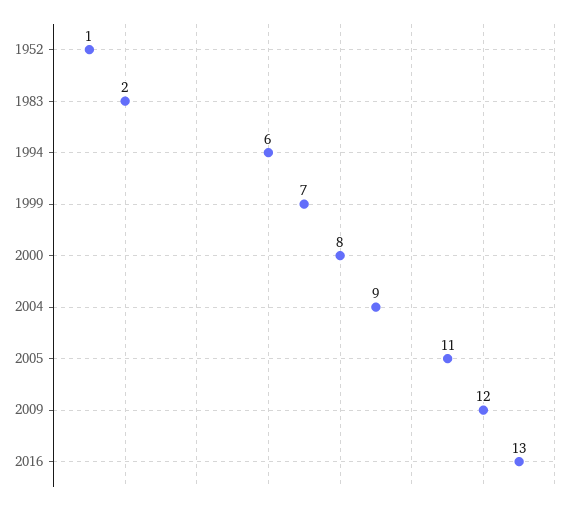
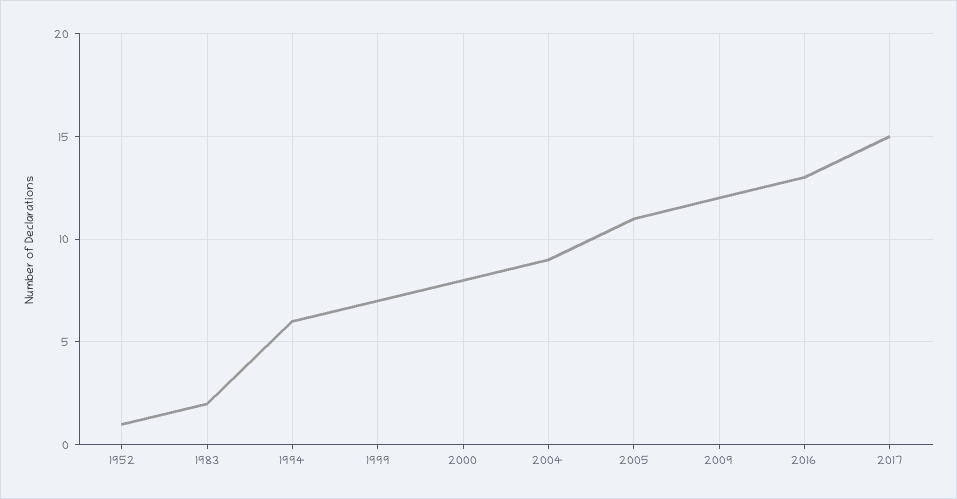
2017: none -> 15

